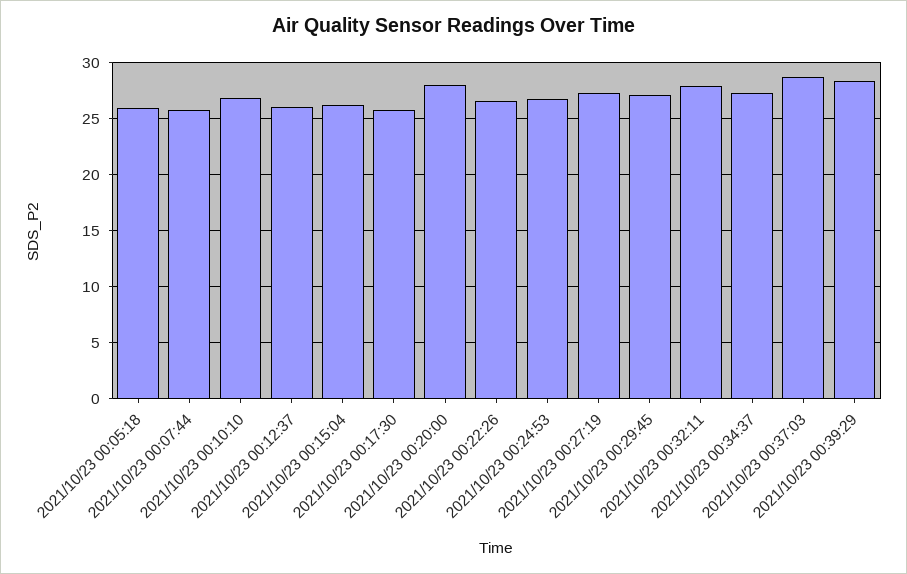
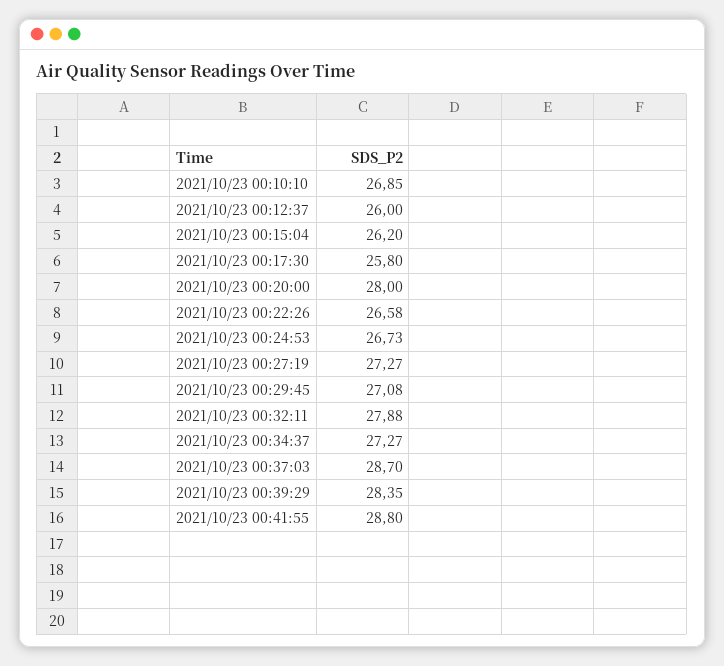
2021/10/23 00:05:18: 26 -> none
2021/10/23 00:07:44: 26 -> none
2021/10/23 00:41:55: none -> 28.8

